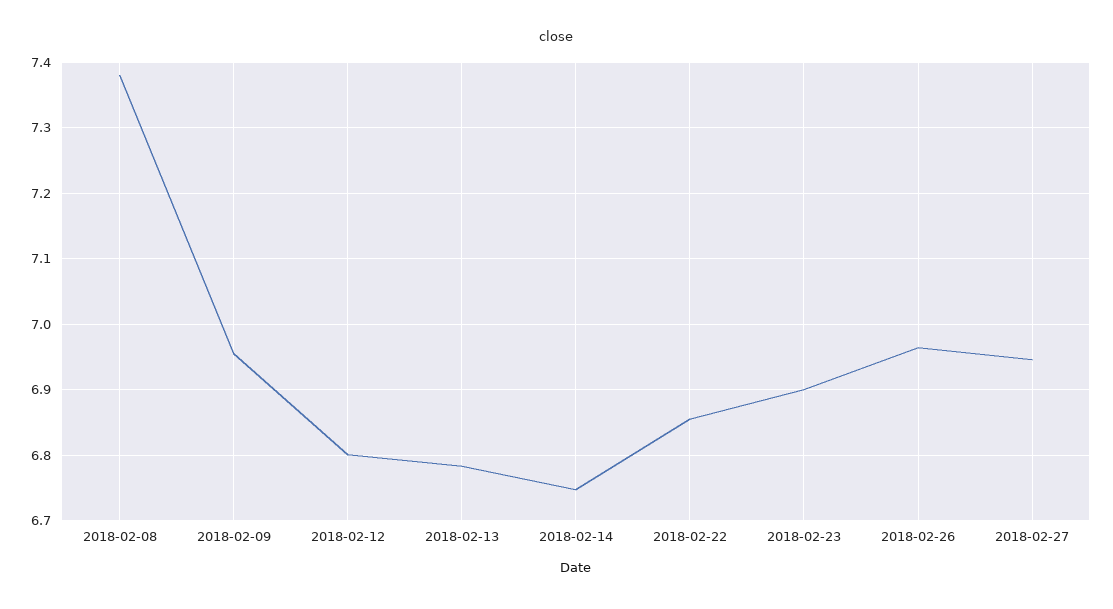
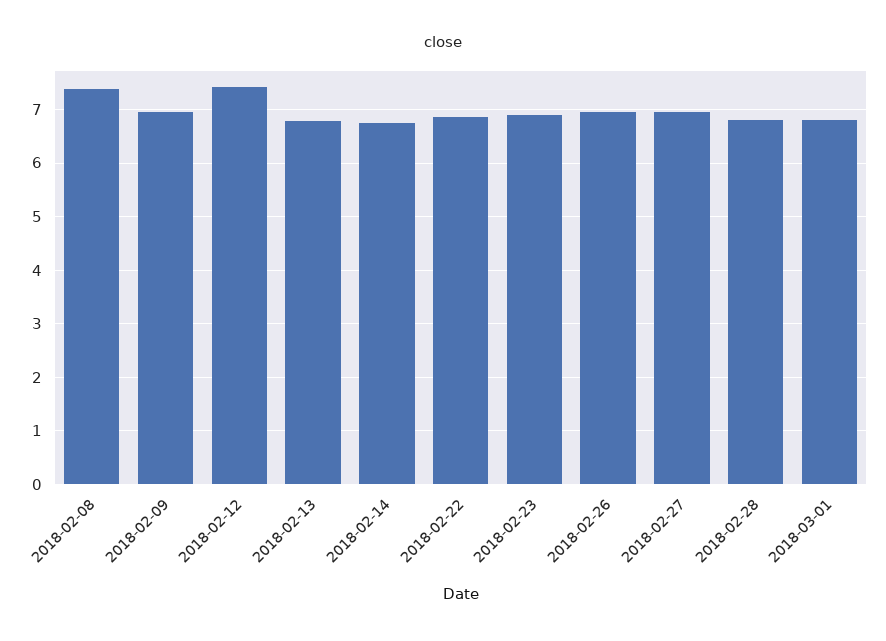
2018-02-12: 6.8 -> 7.4
2018-02-28: none -> 6.8
2018-03-01: none -> 6.8

